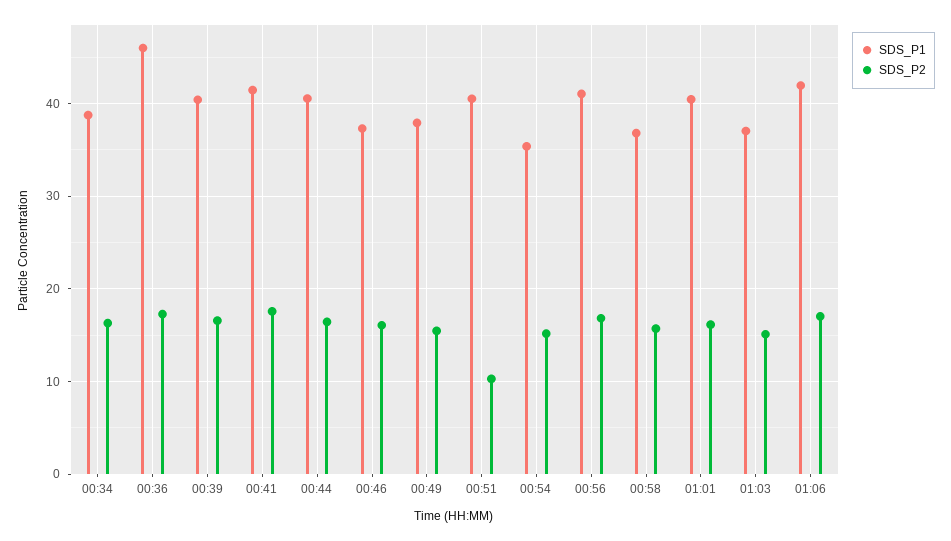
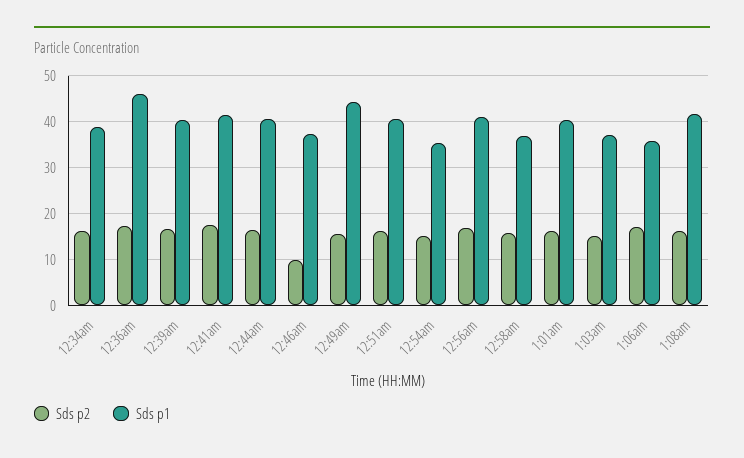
SDS_P2, 00:46: 16 -> 10
SDS_P1, 00:49: 38 -> 44
SDS_P2, 00:51: 10 -> 16
SDS_P1, 01:06: 42 -> 36
SDS_P2, 1:08am: none -> 16
SDS_P1, 1:08am: none -> 42

